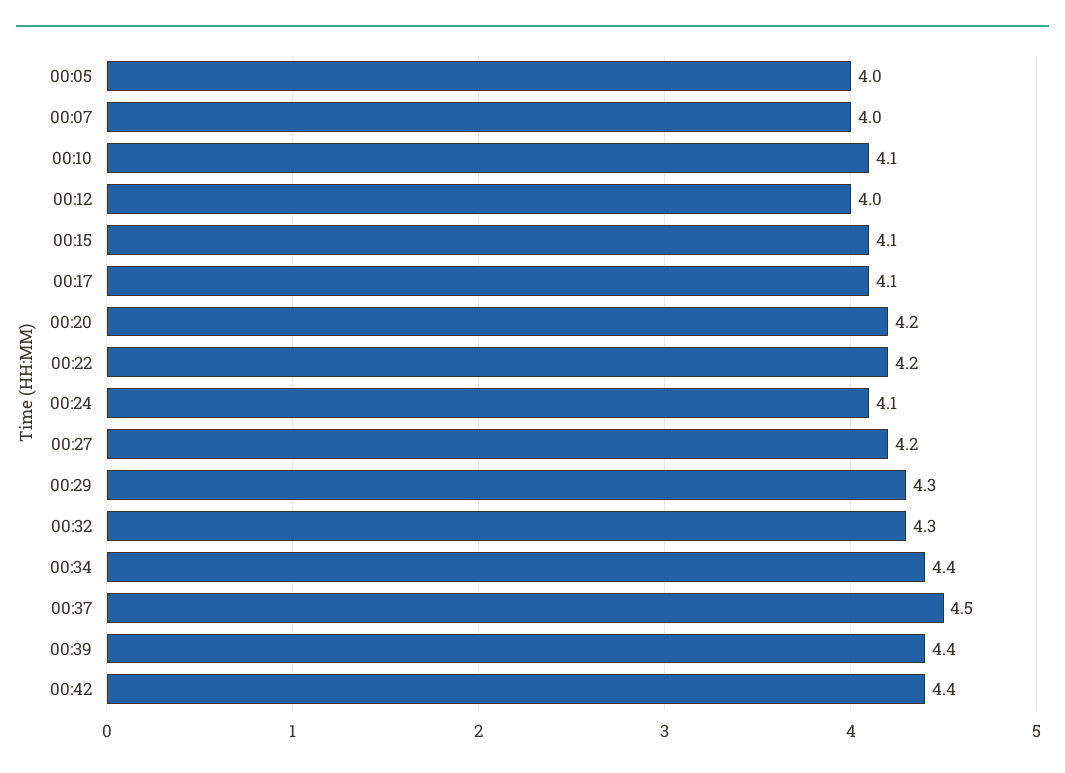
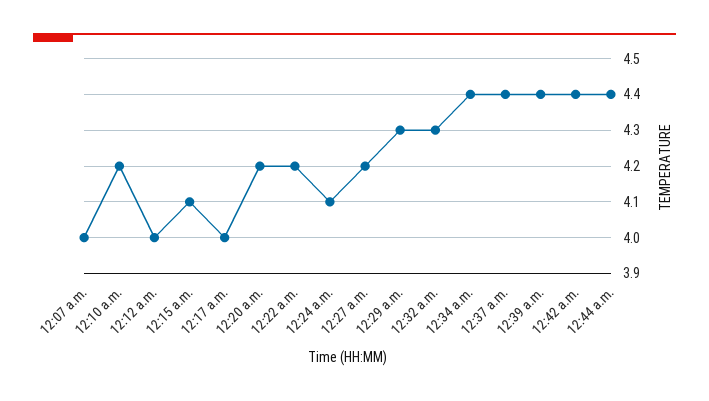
00:05: 4 -> none
00:10: 4.1 -> 4.2
00:17: 4.1 -> 4
00:37: 4.5 -> 4.4
12:44 a.m.: none -> 4.4

